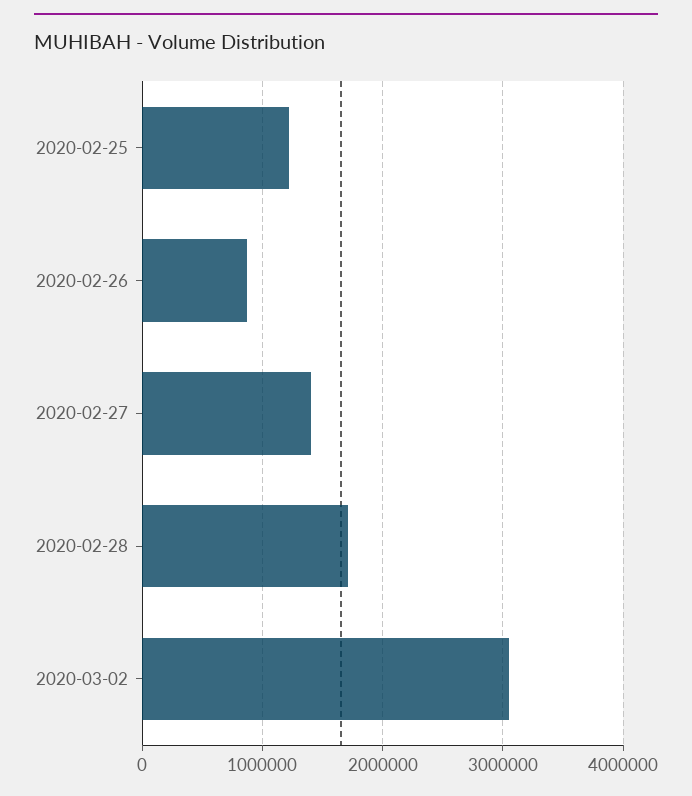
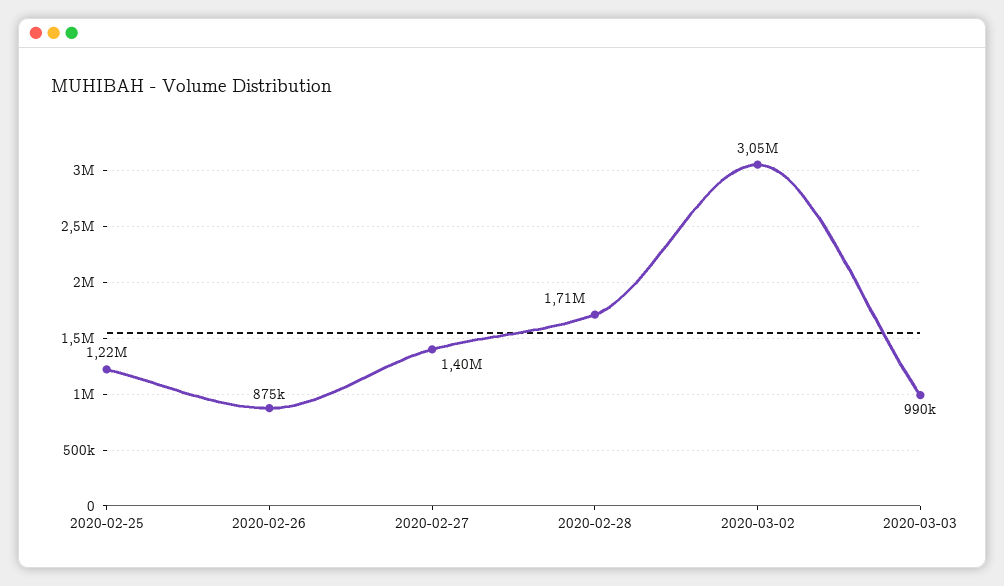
2020-03-03: none -> 990000

